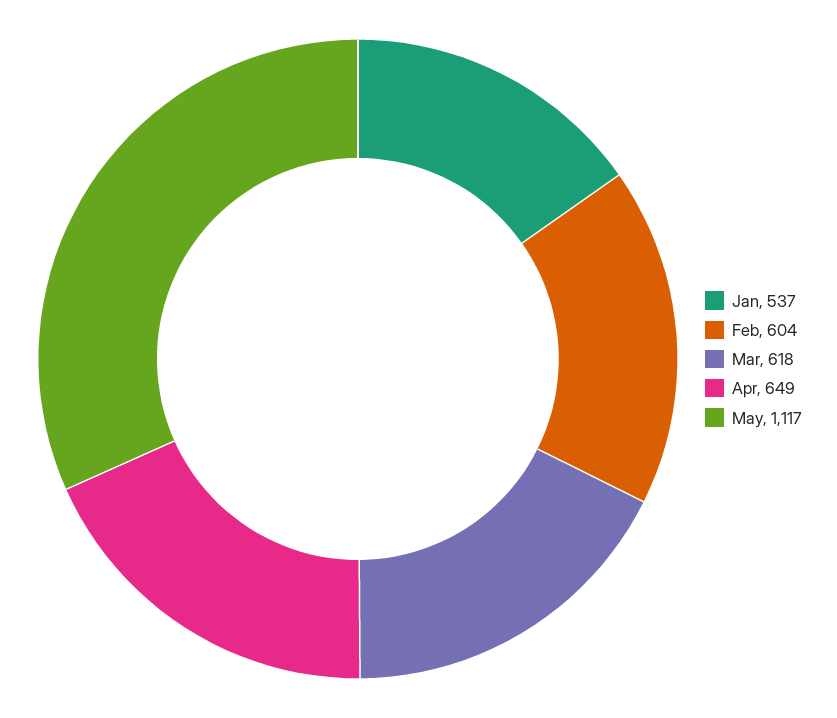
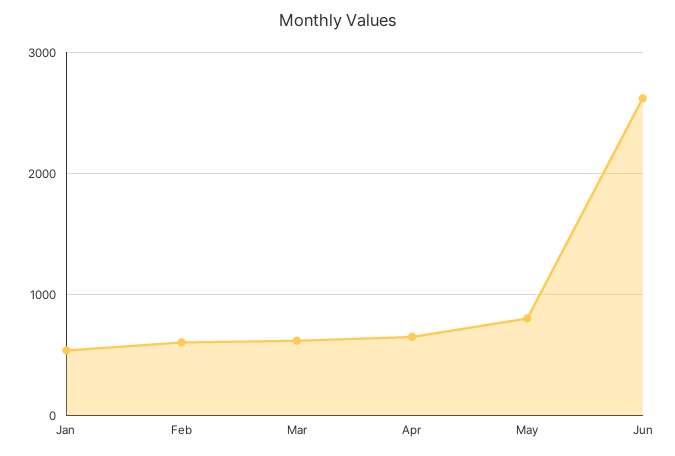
May: 1117 -> 800
Jun: none -> 2600

